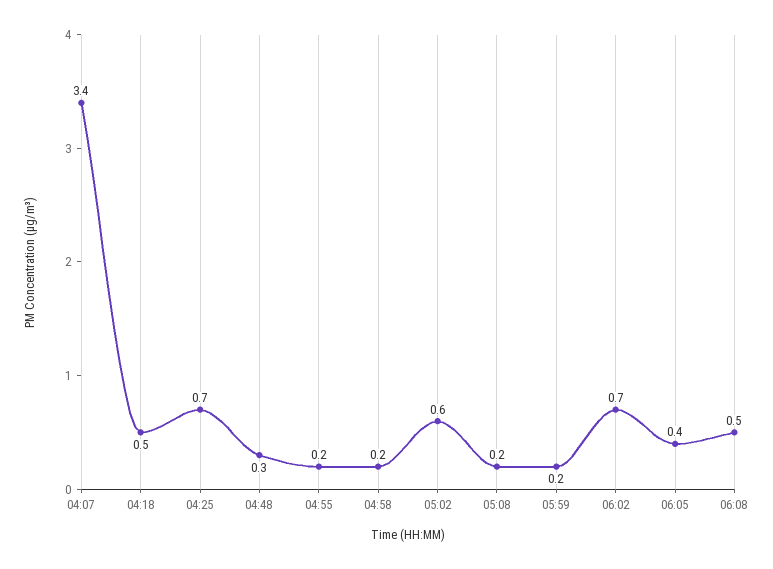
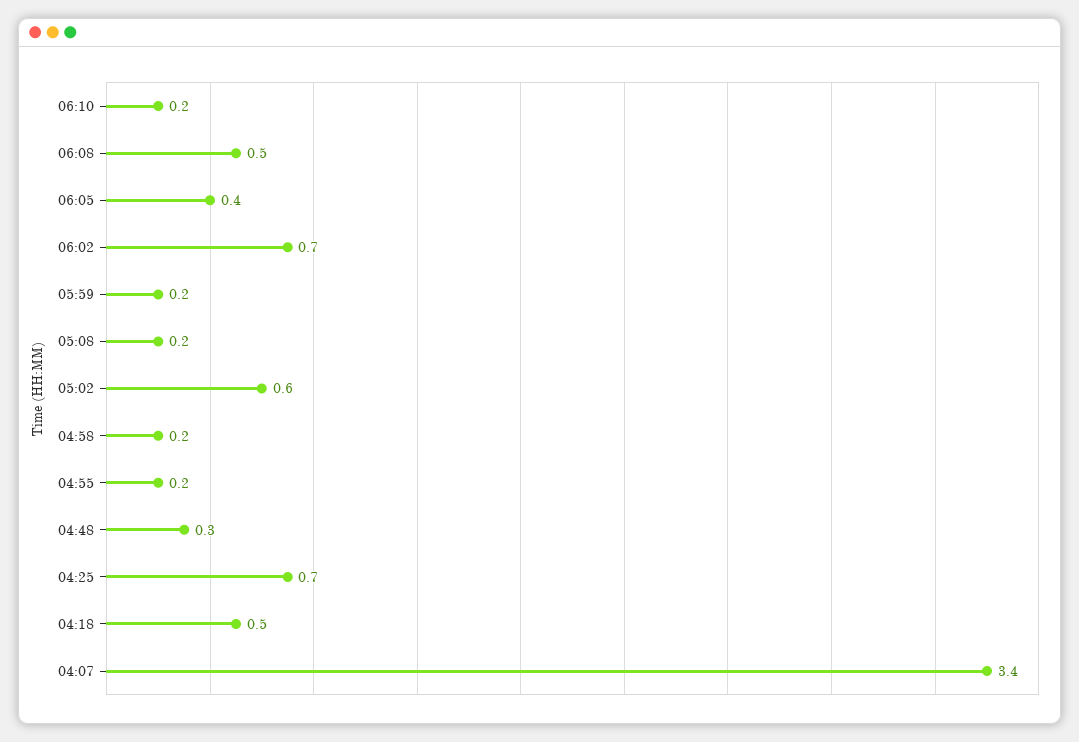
06:10: none -> 0.2

